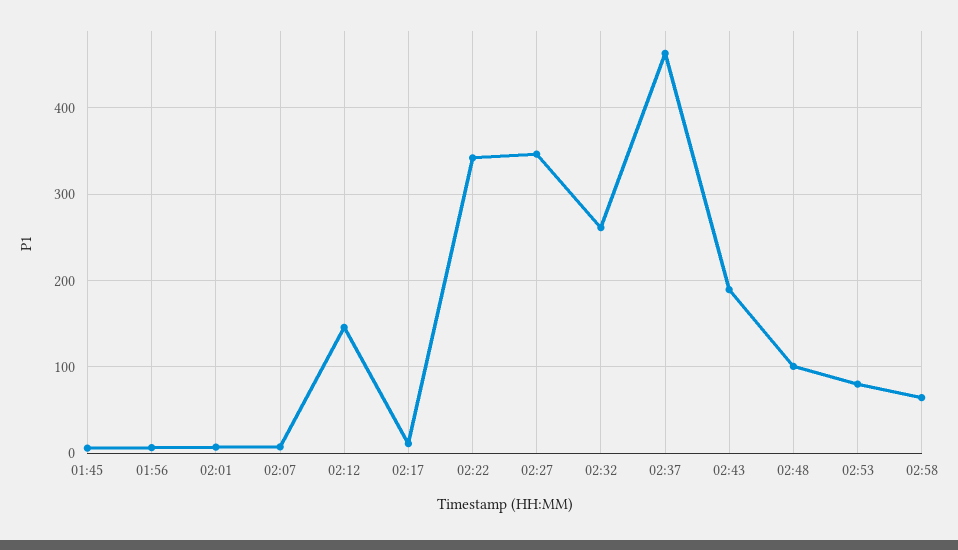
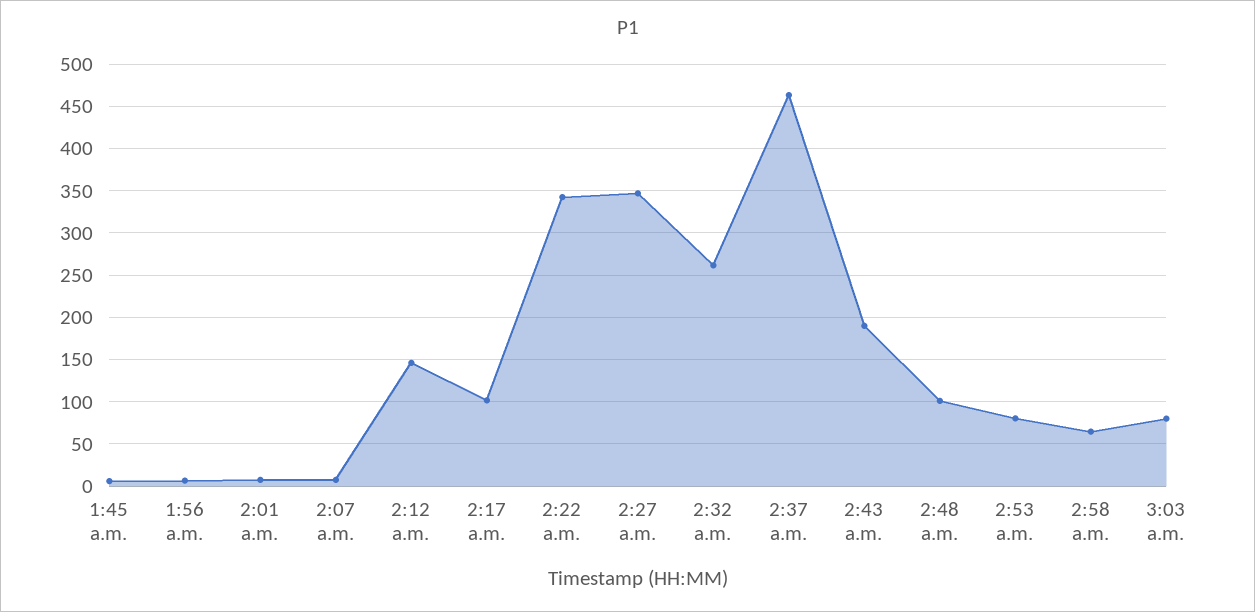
02:17: 10 -> 100
3:03 a.m.: none -> 80

